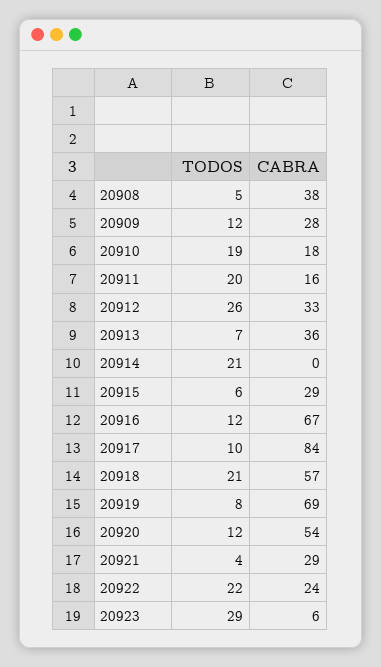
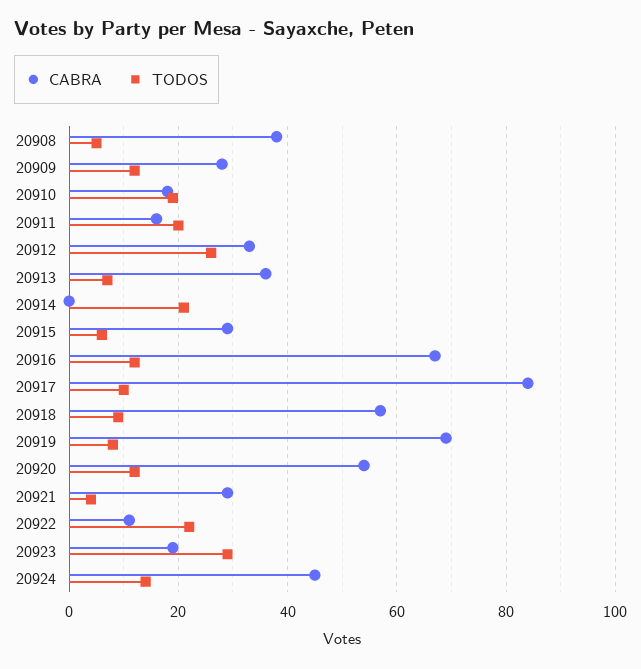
TODOS, 20918: 21 -> 10
CABRA, 20922: 24 -> 10
CABRA, 20923: 6 -> 20
CABRA, 20924: none -> 45
TODOS, 20924: none -> 15

